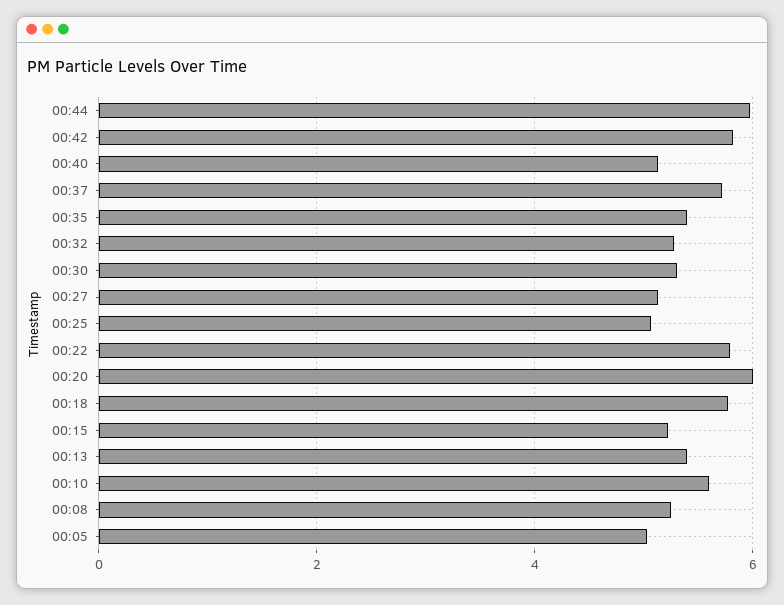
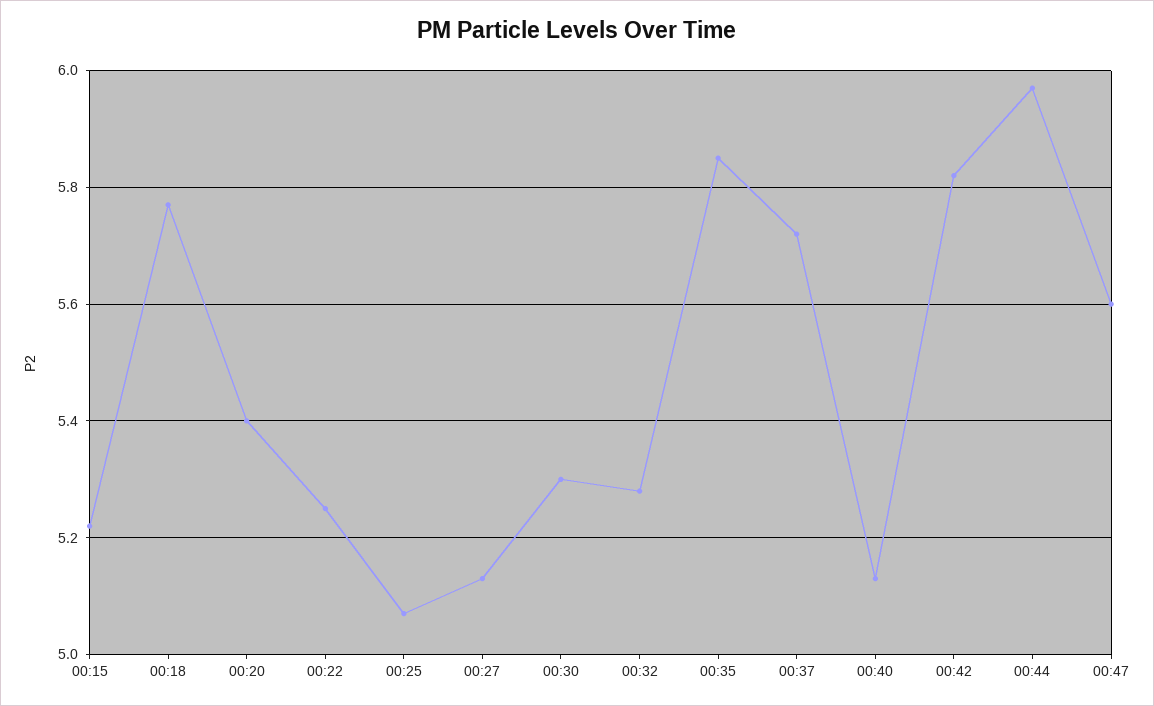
00:35: 5.4 -> 5.85
00:22: 5.8 -> 5.25
00:20: 6 -> 5.4
00:13: 5.4 -> none
00:10: 5.6 -> none
00:08: 5.2 -> none
00:05: 5 -> none
00:47: none -> 5.6

